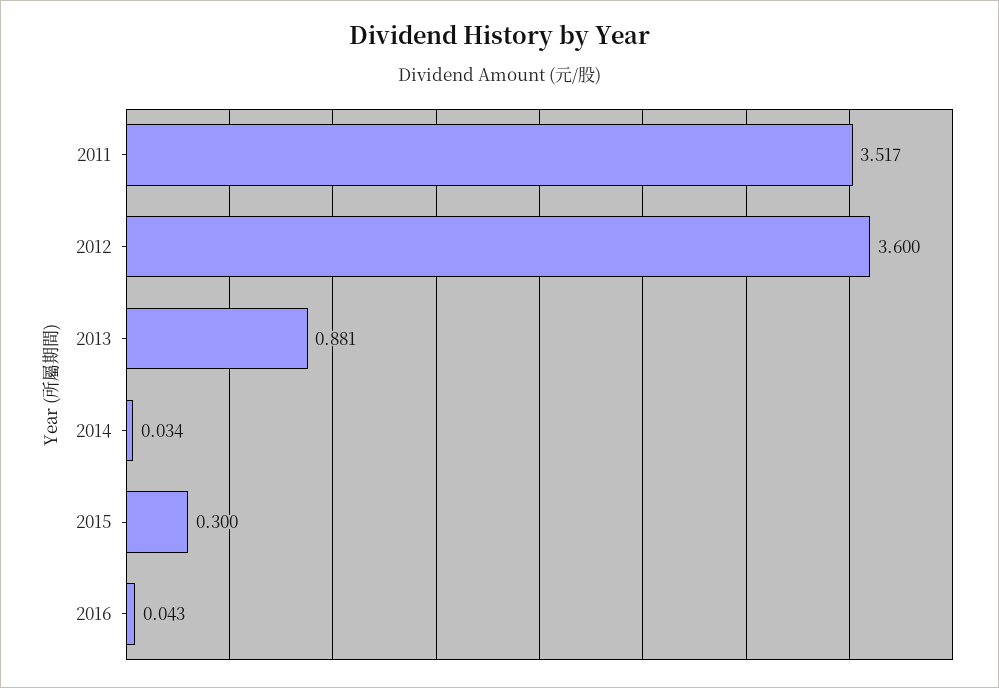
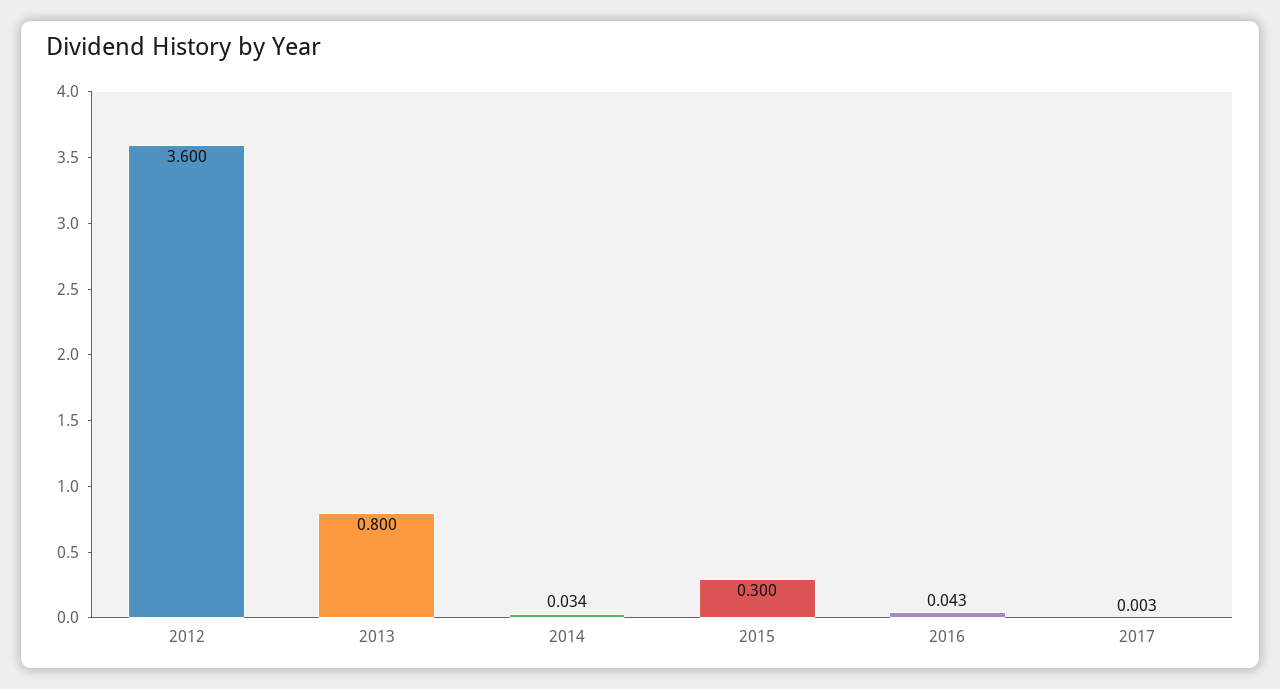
2011: 3.517 -> none
2013: 0.881 -> 0.8
2017: none -> 0.003

